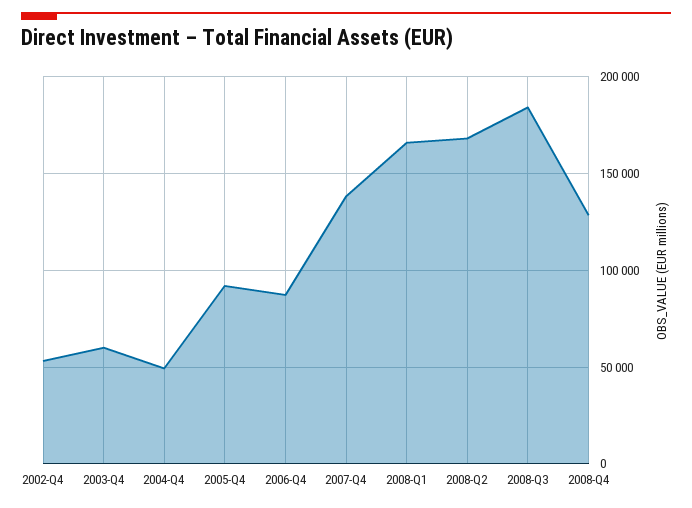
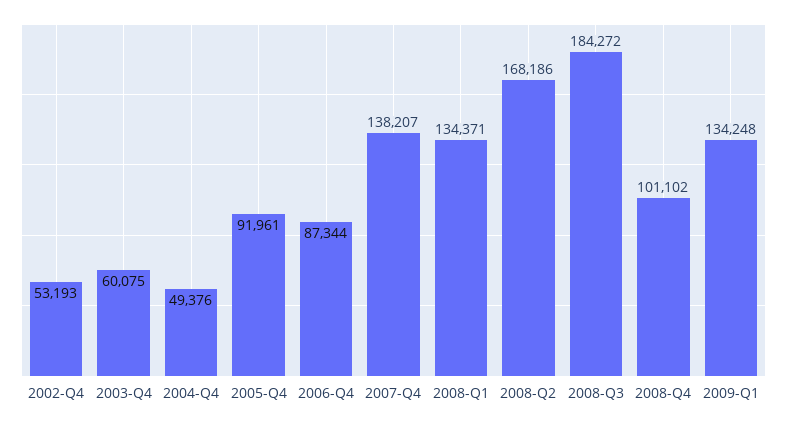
2008-Q1: 165000 -> 134371
2008-Q4: 130000 -> 101102
2009-Q1: none -> 134248

